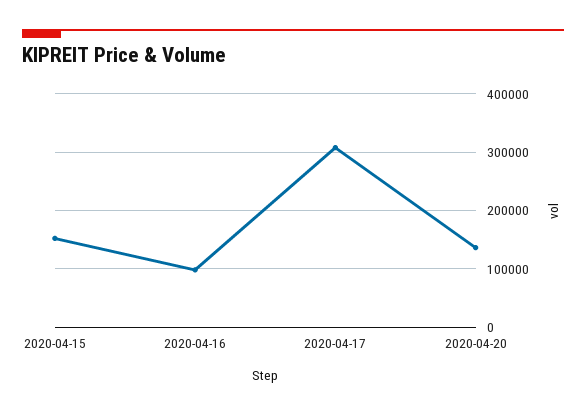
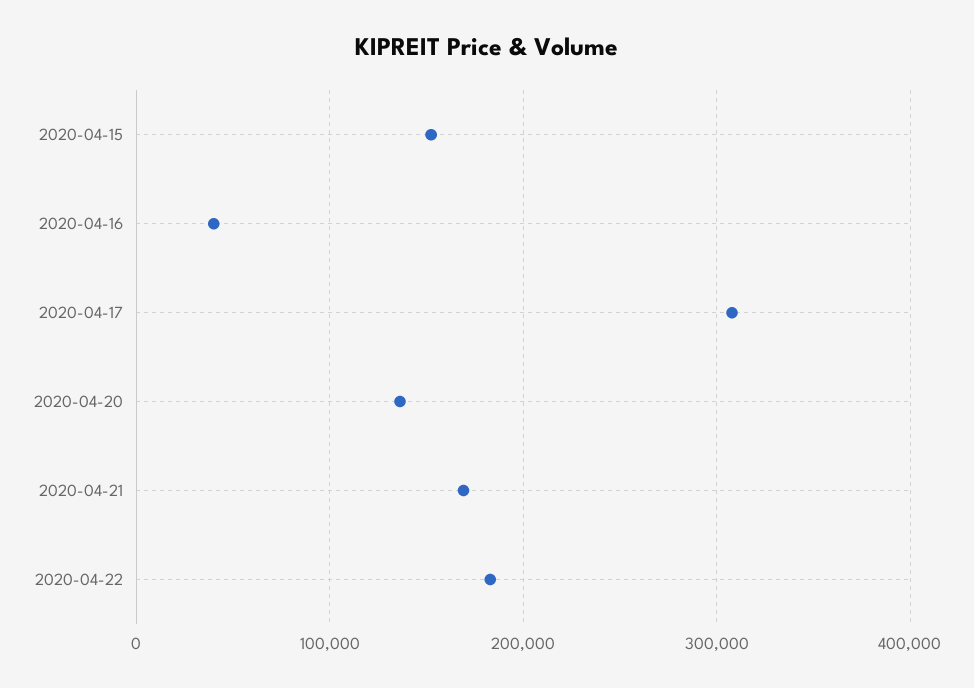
2020-04-16: 100000 -> 40000
2020-04-21: none -> 170000
2020-04-22: none -> 180000

